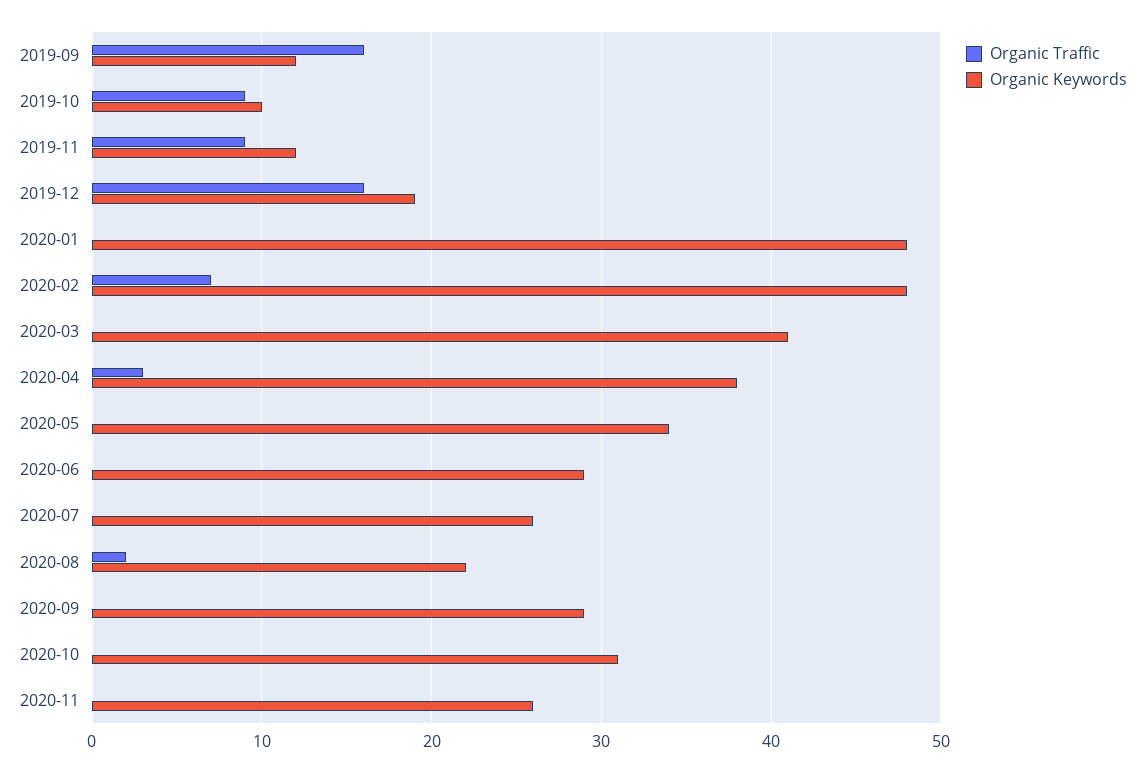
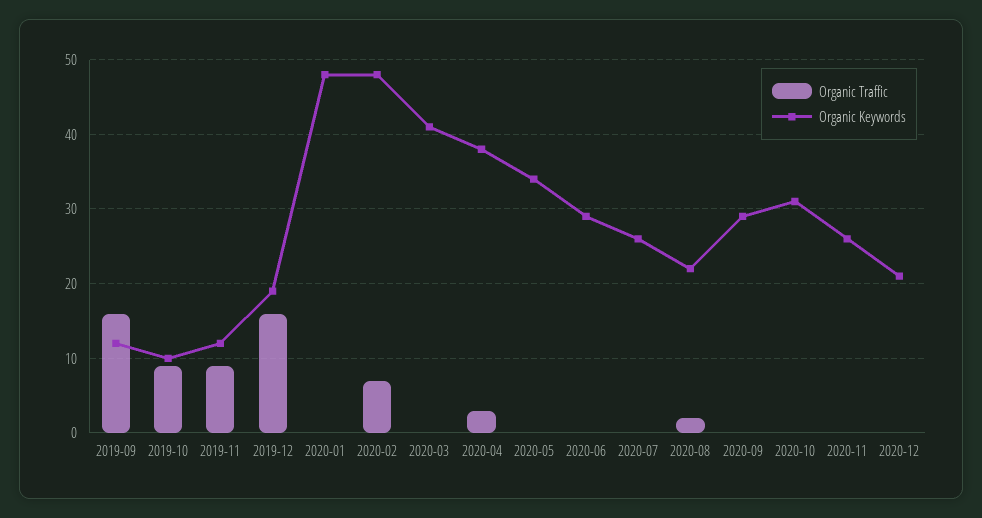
Organic Traffic, 2020-12: none -> 0
Organic Keywords, 2020-12: none -> 21

